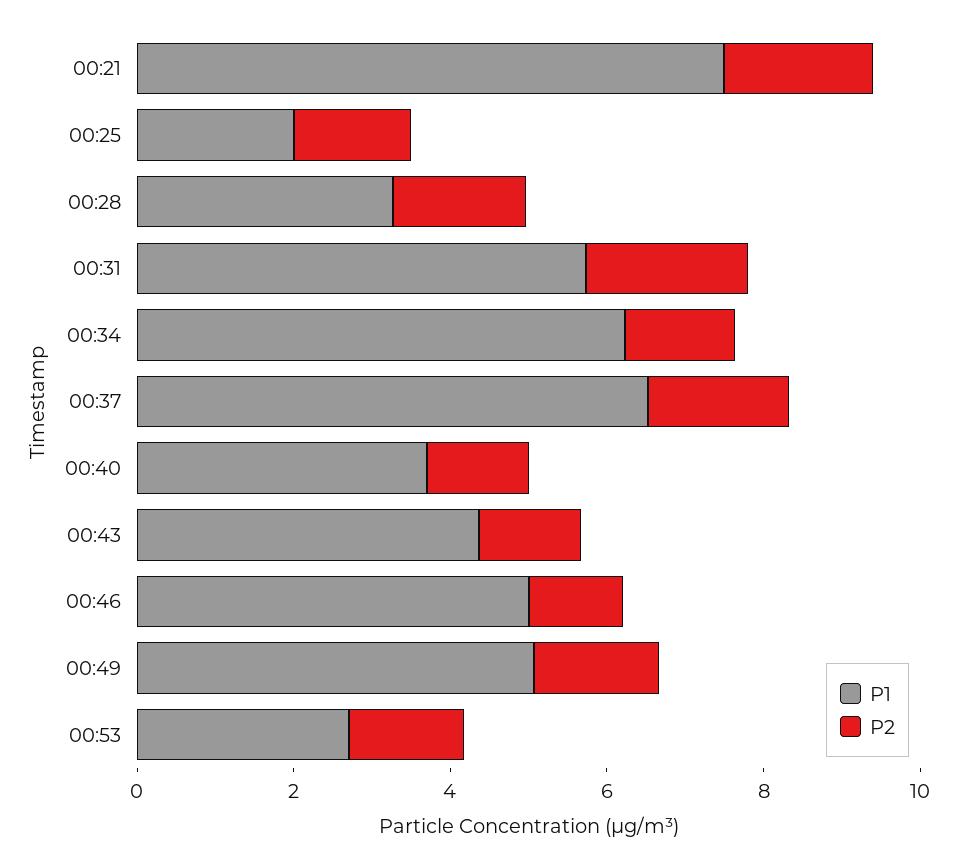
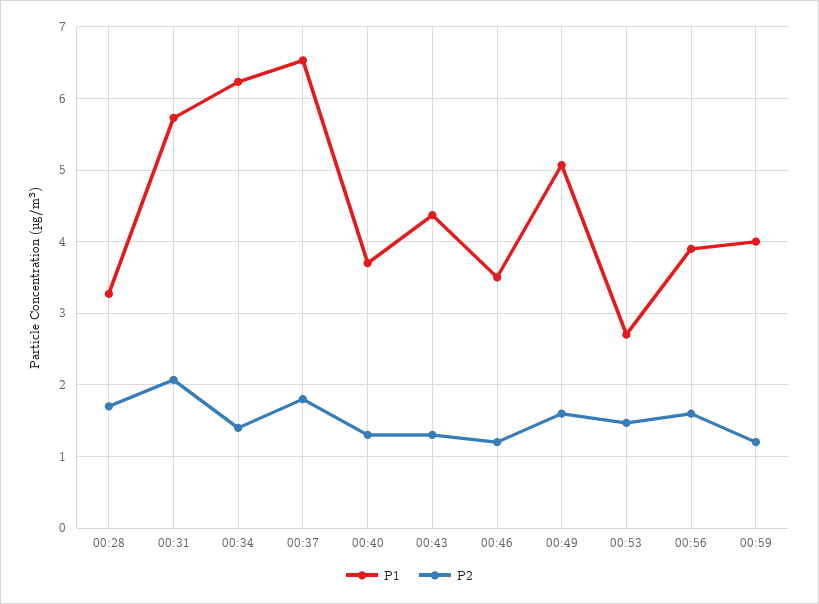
P1, 00:21: 7.5 -> none
P2, 00:21: 2 -> none
P1, 00:25: 2 -> none
P2, 00:25: 1.5 -> none
P1, 00:46: 5 -> 3.5
P1, 00:56: none -> 3.9
P2, 00:56: none -> 1.6
P1, 00:59: none -> 4
P2, 00:59: none -> 1.2

